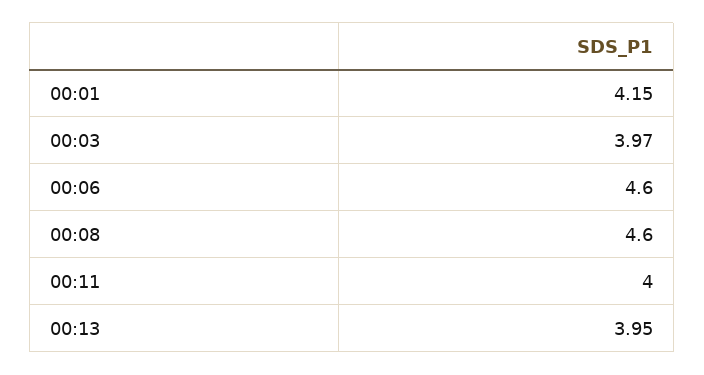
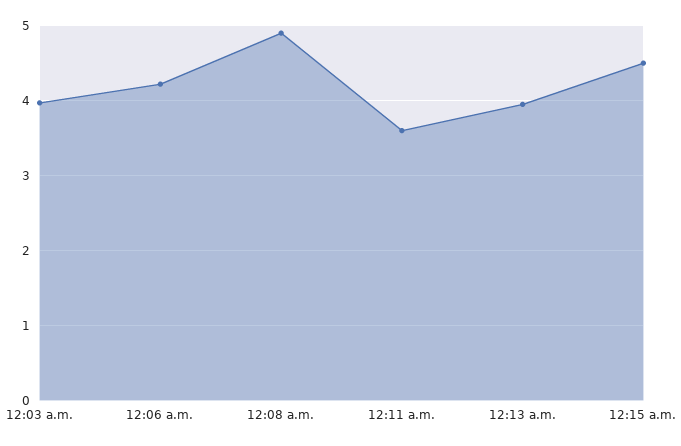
00:01: 4.15 -> none
00:06: 4.6 -> 4.2
00:08: 4.6 -> 4.9
00:11: 4 -> 3.6
12:15 a.m.: none -> 4.5

